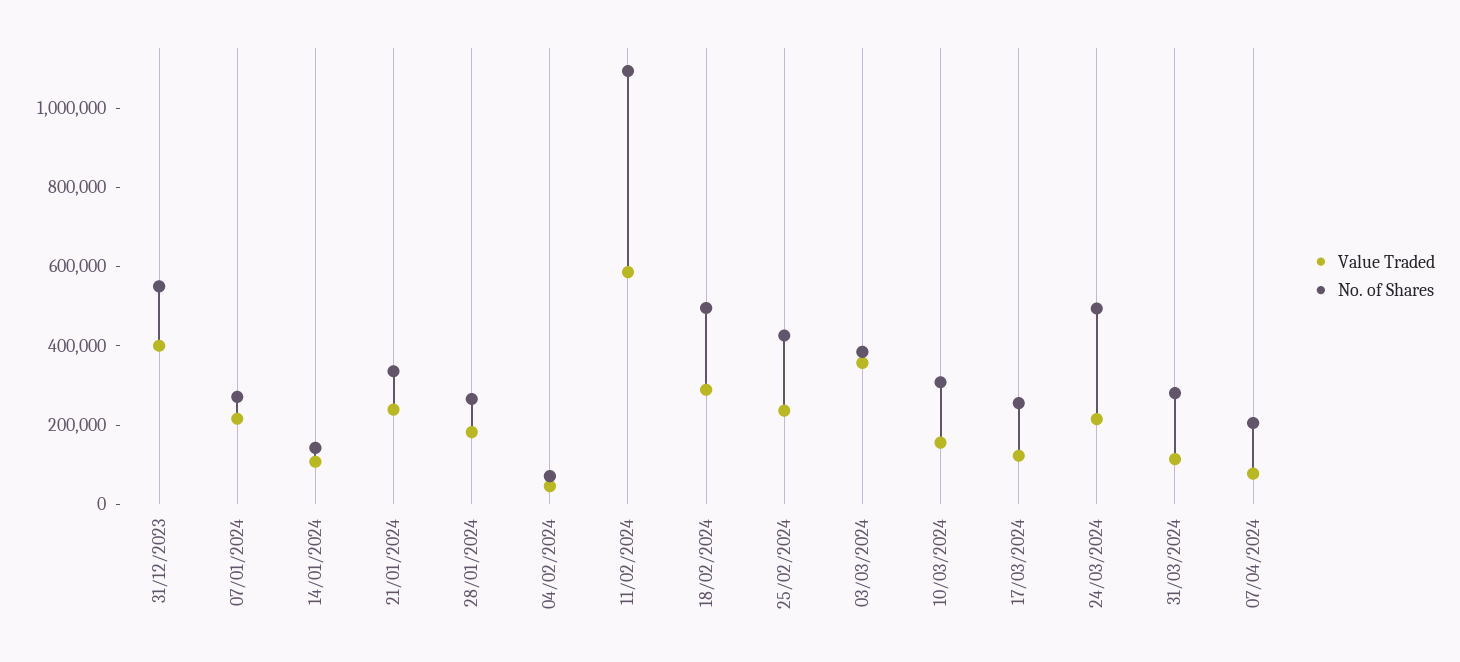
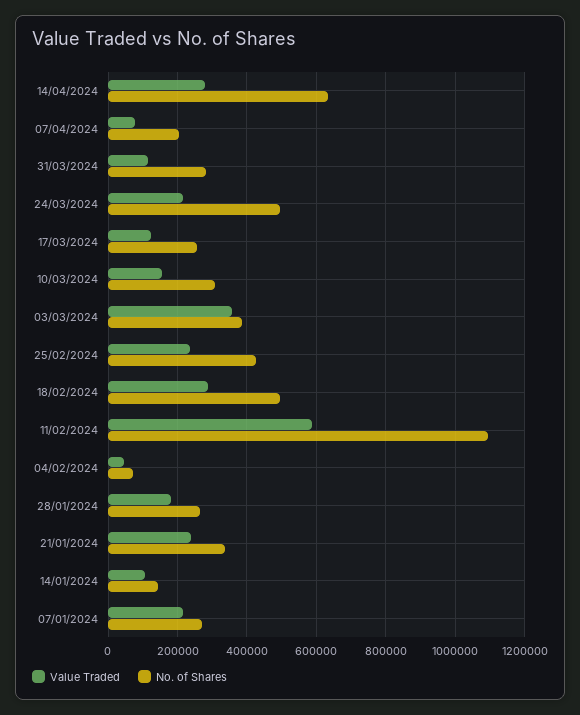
Value Traded, 31/12/2023: 400000 -> none
No. of Shares, 31/12/2023: 550000 -> none
Value Traded, 14/04/2024: none -> 280000
No. of Shares, 14/04/2024: none -> 640000

